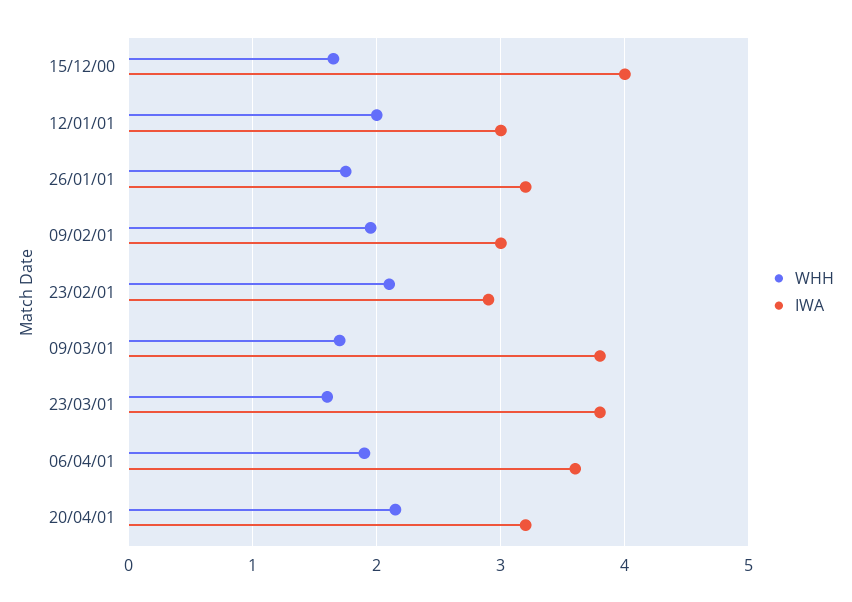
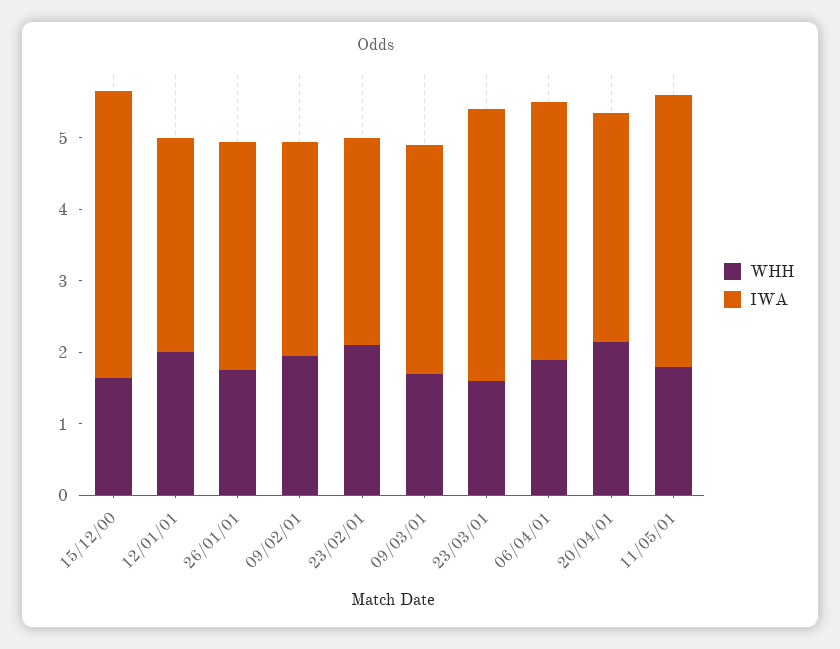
IWA, 09/03/01: 3.8 -> 3.2
WHH, 11/05/01: none -> 1.8
IWA, 11/05/01: none -> 3.8

